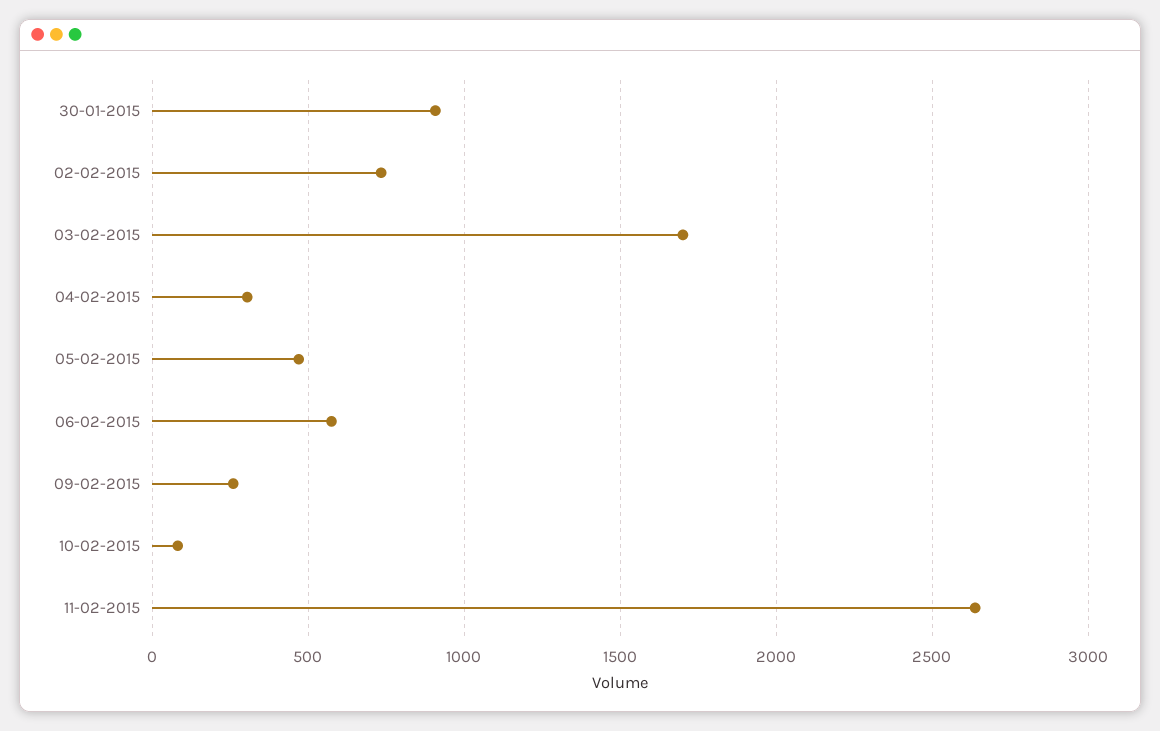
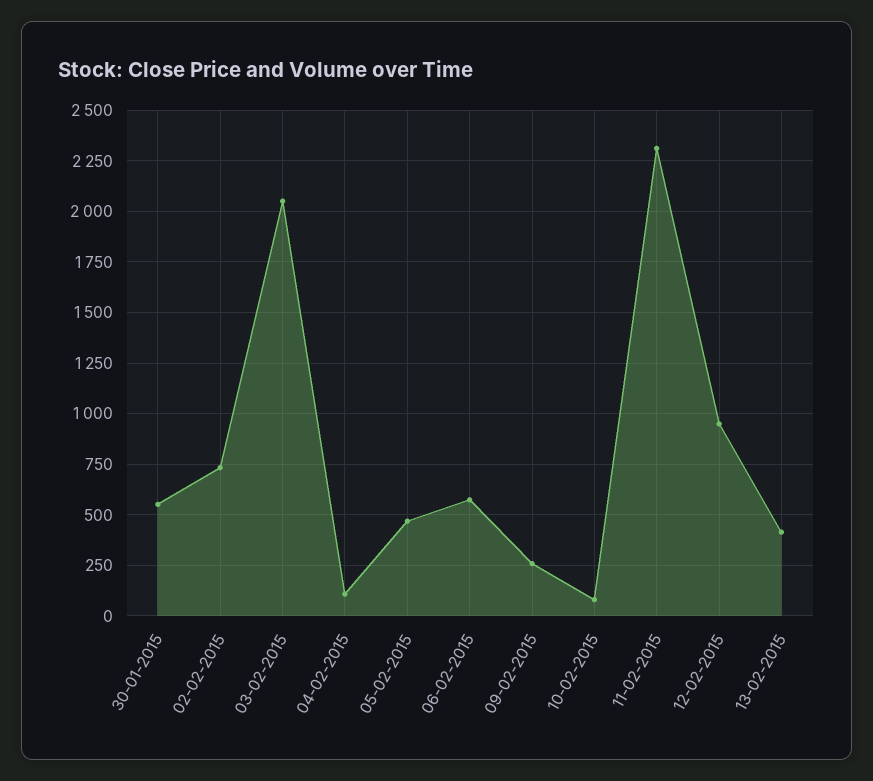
30-01-2015: 900 -> 550
03-02-2015: 1700 -> 2050
04-02-2015: 300 -> 100
11-02-2015: 2650 -> 2300
12-02-2015: none -> 950
13-02-2015: none -> 400

